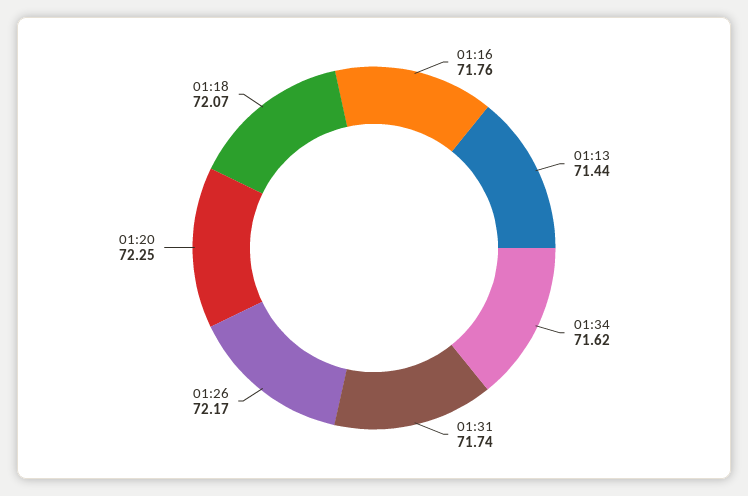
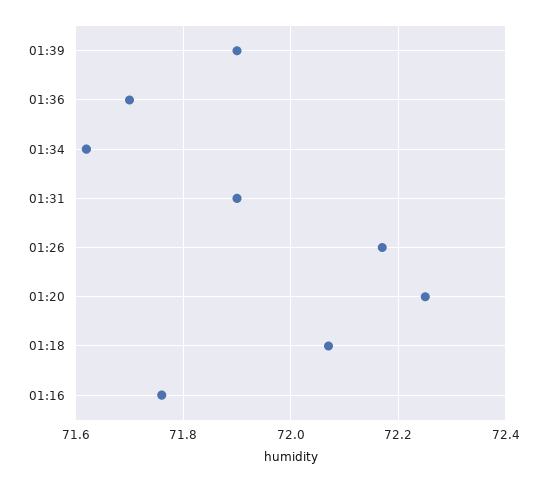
01:13: 71.44 -> none
01:31: 71.74 -> 71.9
01:39: none -> 71.9
01:36: none -> 71.7

